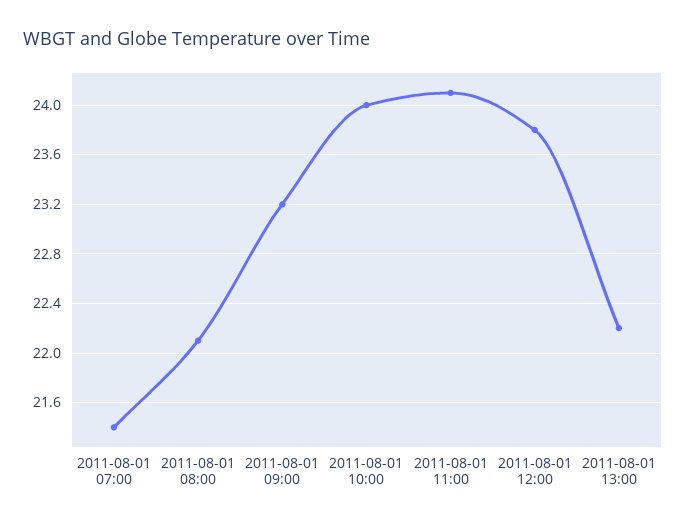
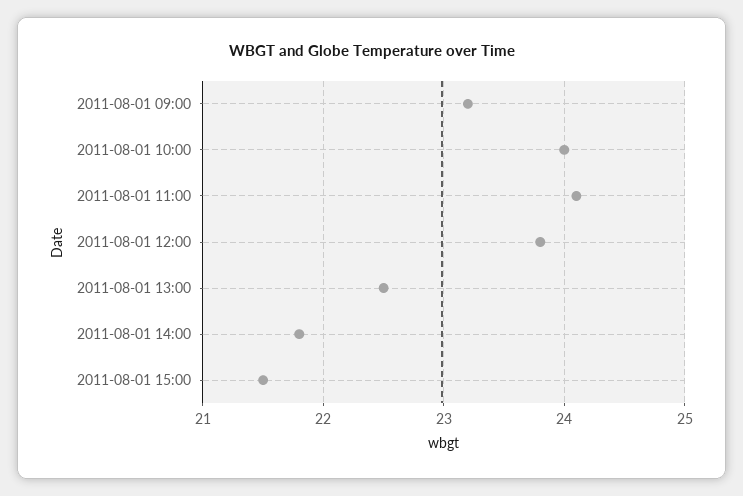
2011-08-01 07:00: 21.4 -> none
2011-08-01 08:00: 22.1 -> none
2011-08-01 13:00: 22.2 -> 22.5
2011-08-01 14:00: none -> 21.8
2011-08-01 15:00: none -> 21.5

